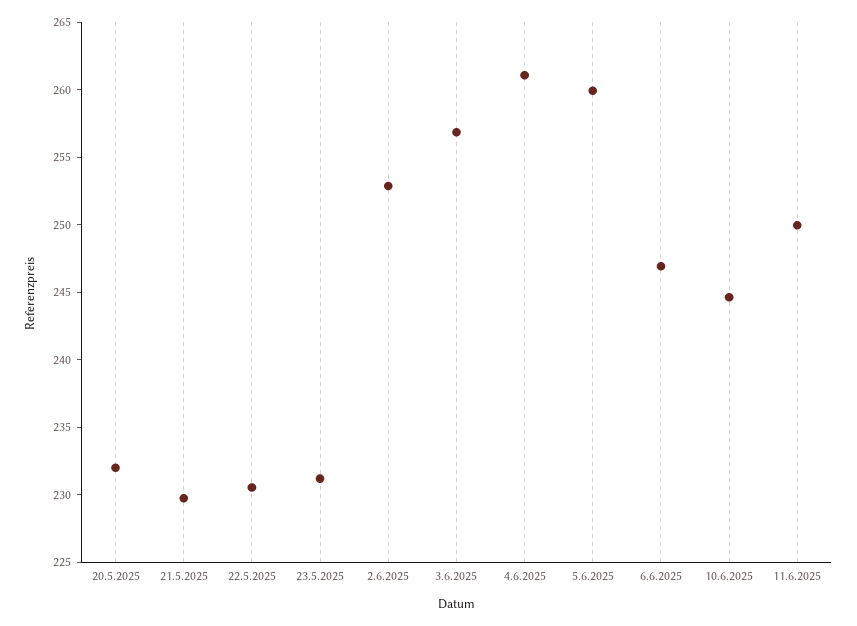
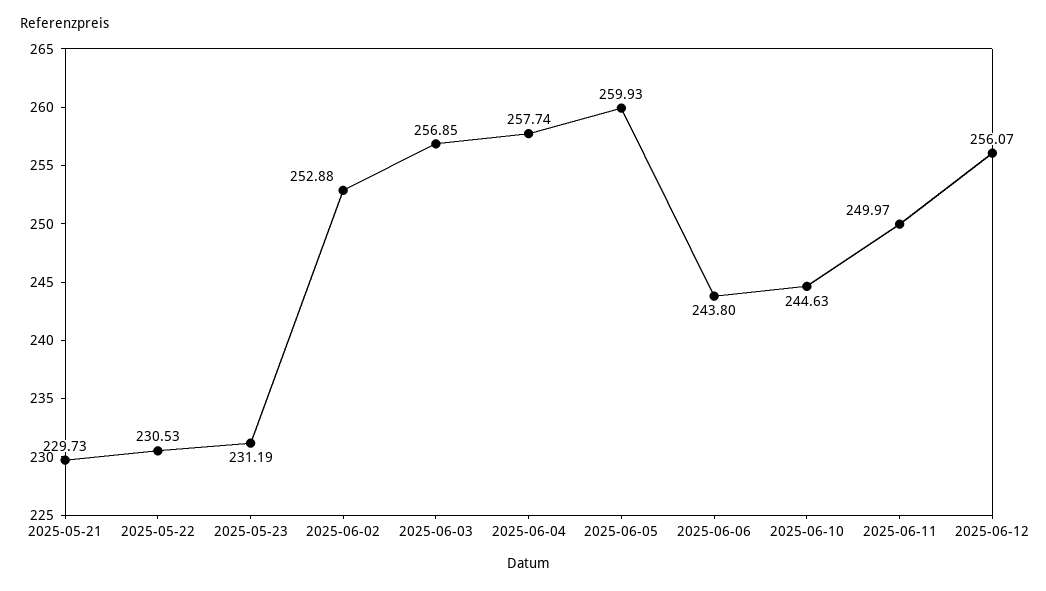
20.5.2025: 232 -> none
4.6.2025: 261 -> 257.74
6.6.2025: 247 -> 243.8
2025-06-12: none -> 256.07

